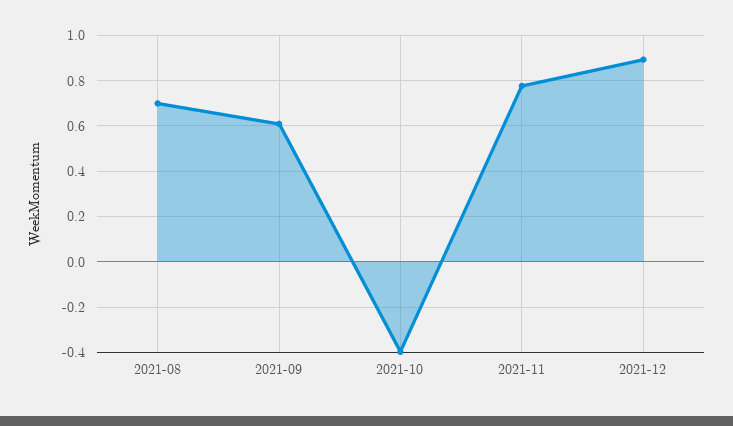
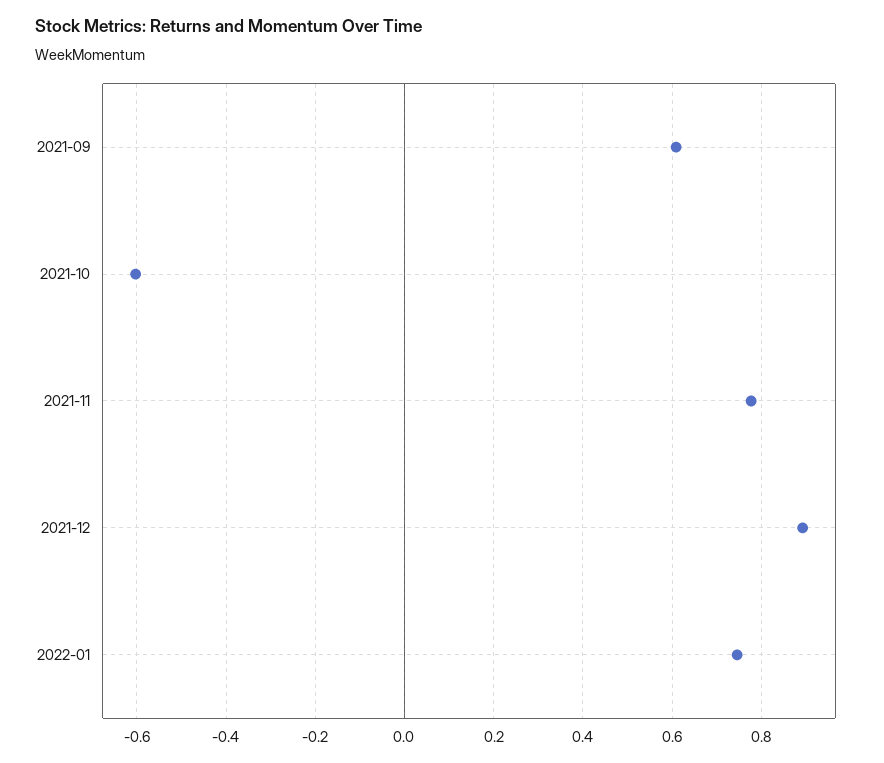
2021-08: 0.7 -> none
2021-10: -0.4 -> -0.6
2022-01: none -> 0.74

